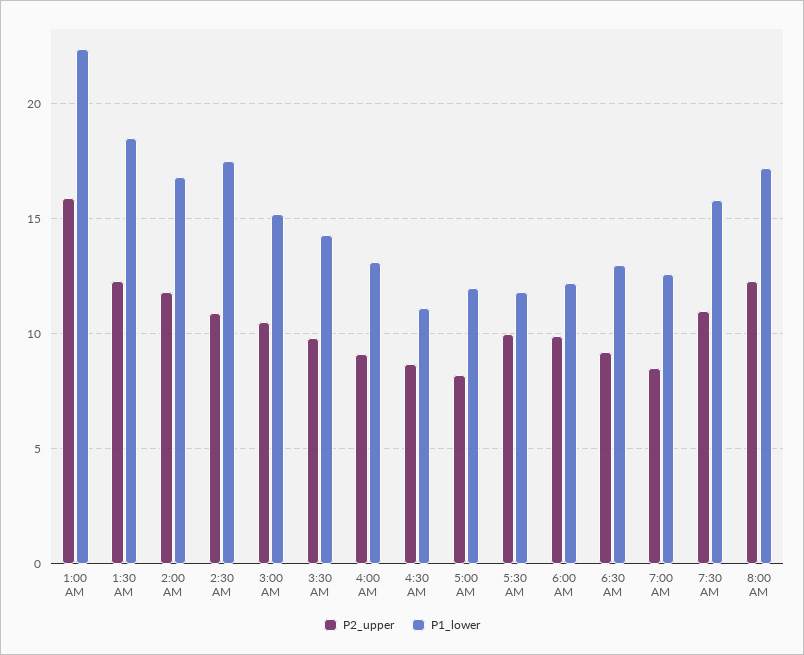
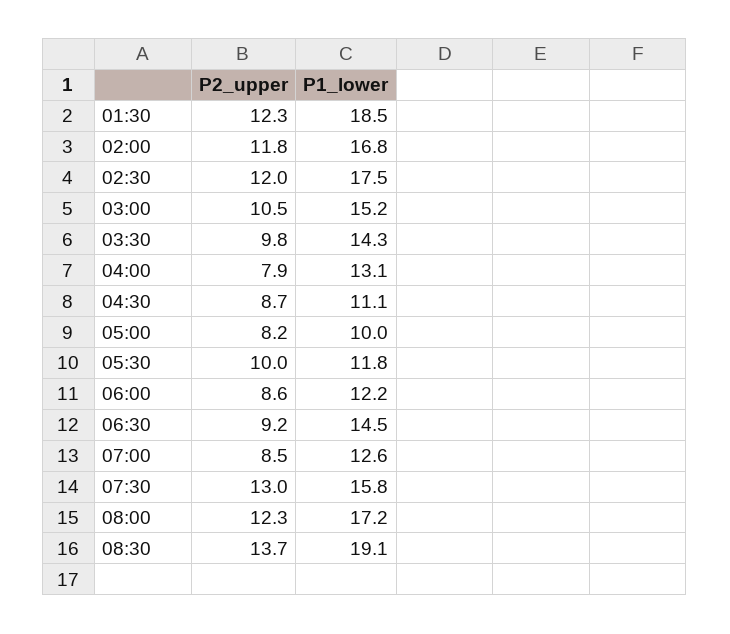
P2_upper, 1:00 AM: 16 -> none
P1_lower, 1:00 AM: 22.5 -> none
P2_upper, 2:30 AM: 11 -> 12
P2_upper, 4:00 AM: 9 -> 7.9
P1_lower, 5:00 AM: 12 -> 10
P2_upper, 6:00 AM: 10 -> 8.6
P1_lower, 6:30 AM: 13 -> 14.5
P2_upper, 7:30 AM: 11 -> 13
P2_upper, 08:30: none -> 13.7
P1_lower, 08:30: none -> 19.1

